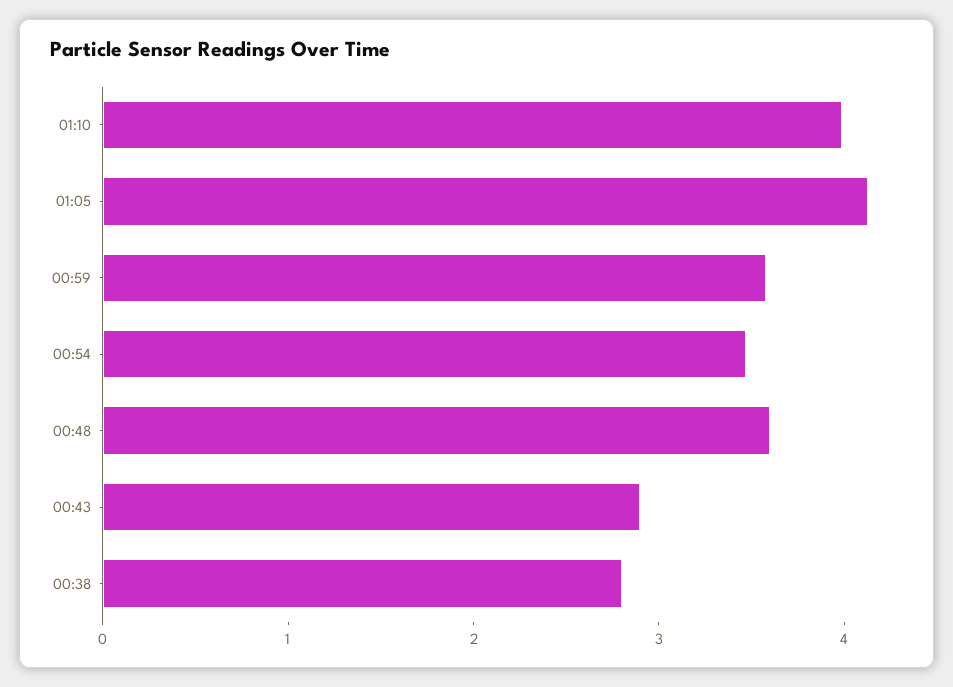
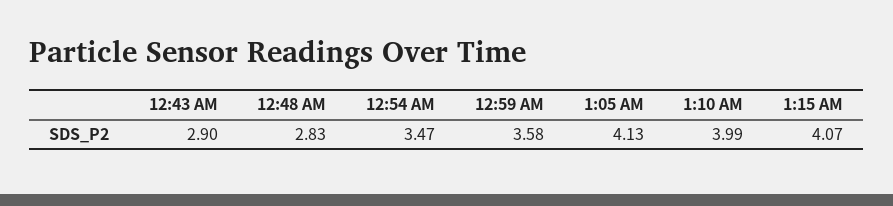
00:48: 3.6 -> 2.83
00:38: 2.8 -> none
1:15 AM: none -> 4.07

